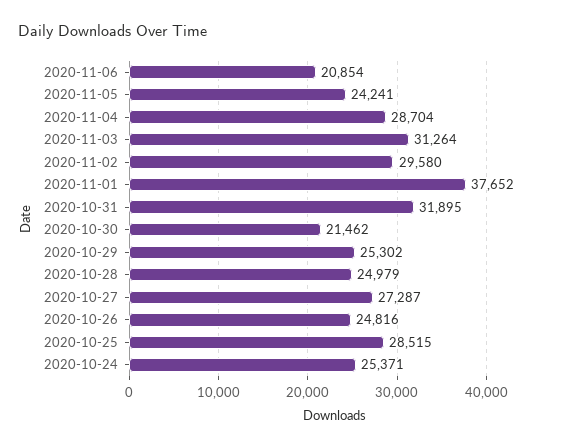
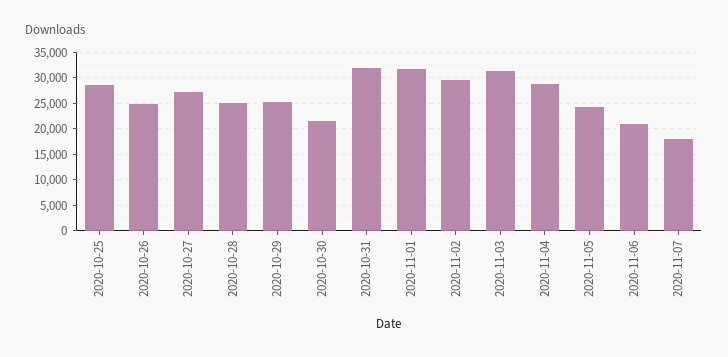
2020-11-01: 37652 -> 32500
2020-10-24: 25371 -> none
2020-11-07: none -> 17500

